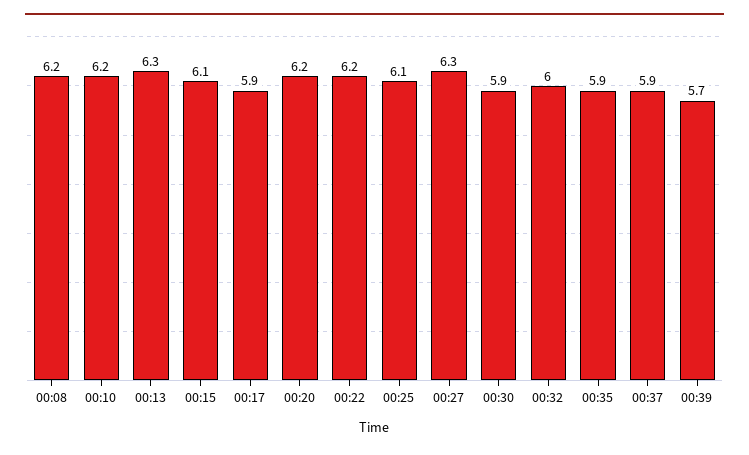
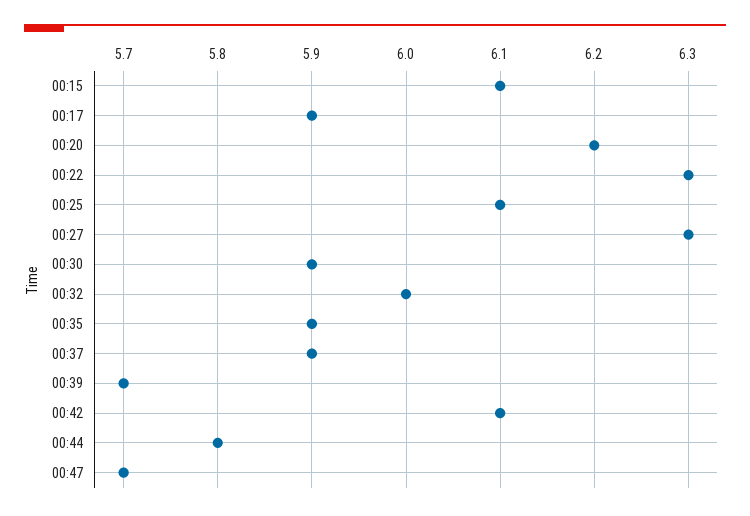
00:08: 6.2 -> none
00:10: 6.2 -> none
00:13: 6.3 -> none
00:22: 6.2 -> 6.3
00:42: none -> 6.1
00:44: none -> 5.8
00:47: none -> 5.7

